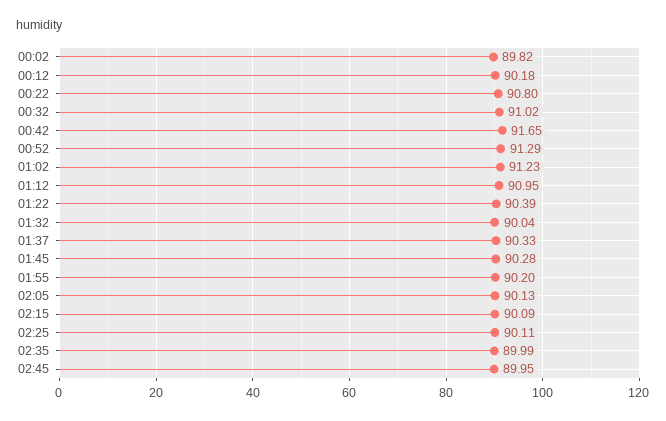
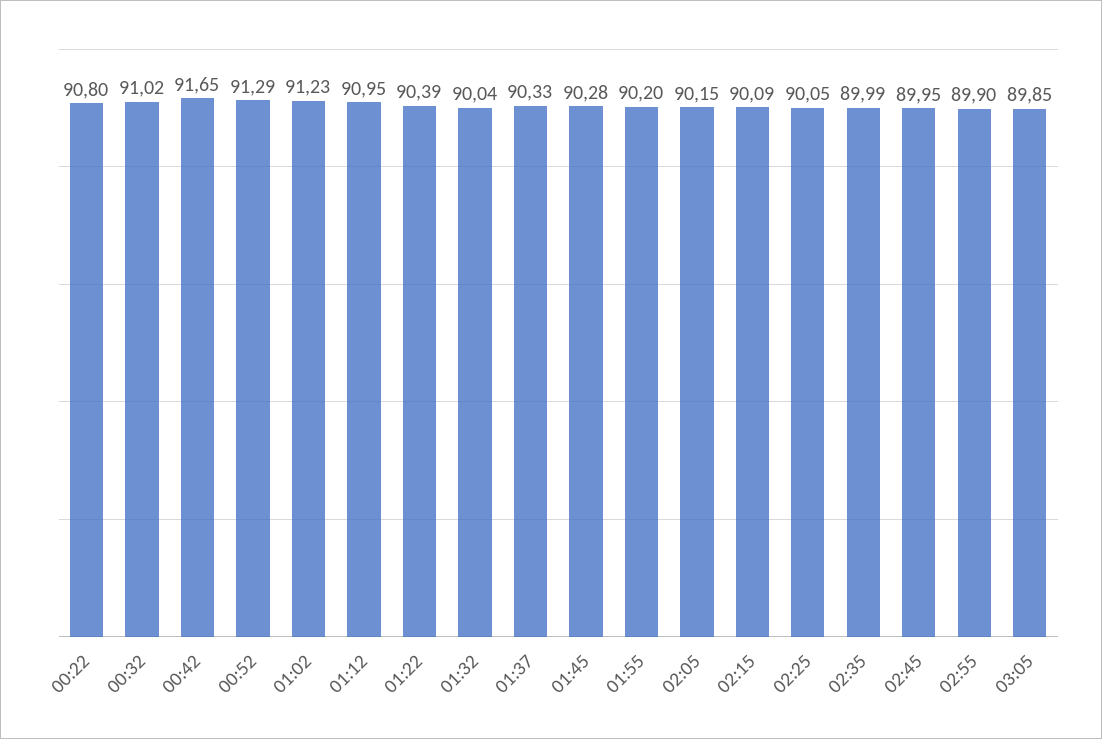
00:02: 89.82 -> none
00:12: 90.18 -> none
02:05: 90.13 -> 90.15
02:25: 90.11 -> 90.05
02:55: none -> 89.9
03:05: none -> 89.85

